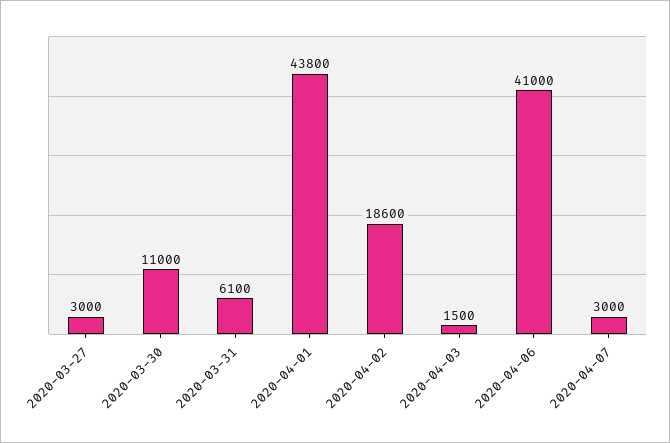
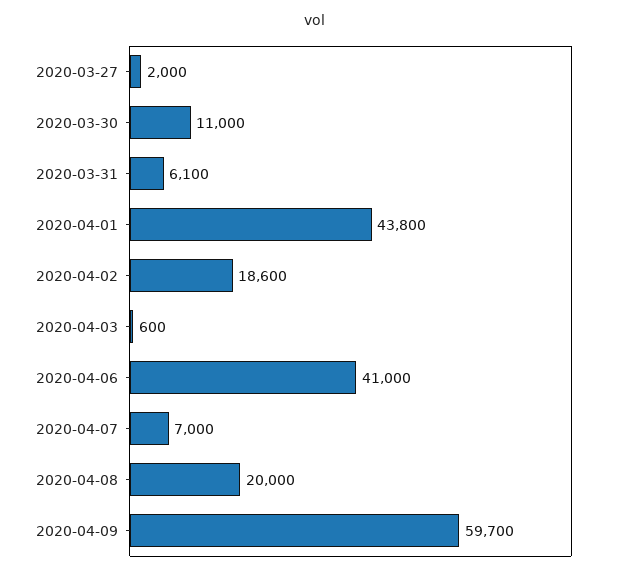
2020-03-27: 3000 -> 2000
2020-04-03: 1500 -> 600
2020-04-07: 3000 -> 7000
2020-04-08: none -> 20000
2020-04-09: none -> 59700

